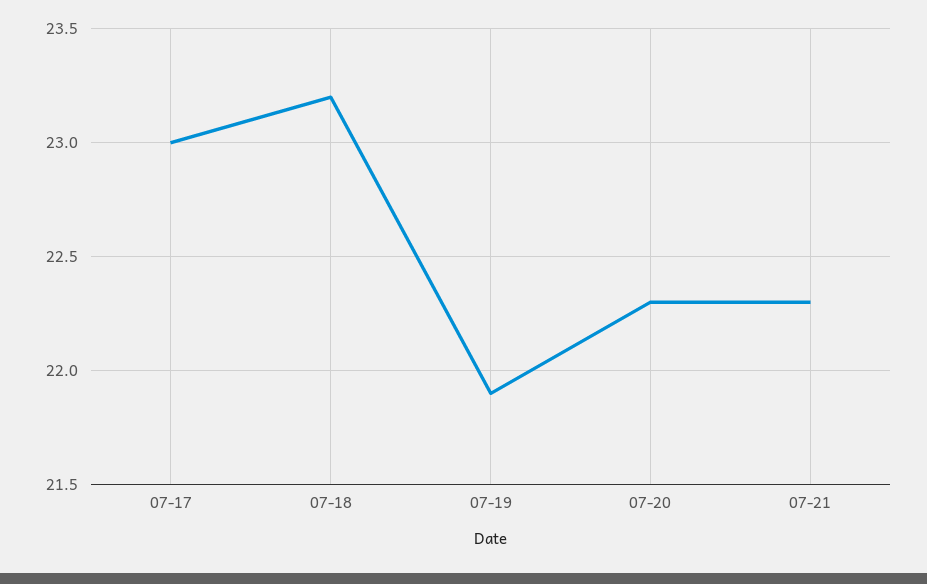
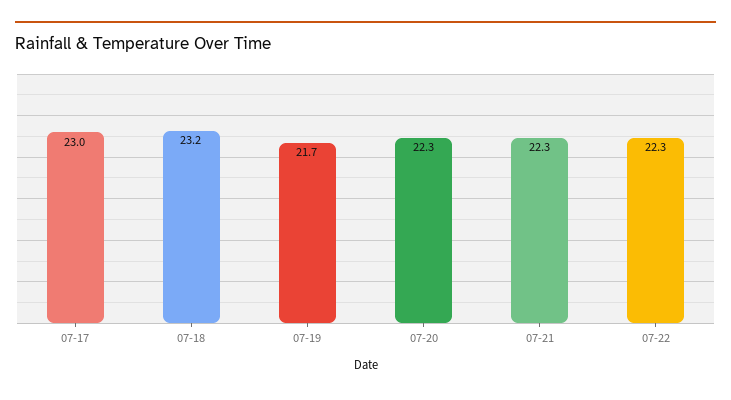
07-19: 21.9 -> 21.7
07-22: none -> 22.3

